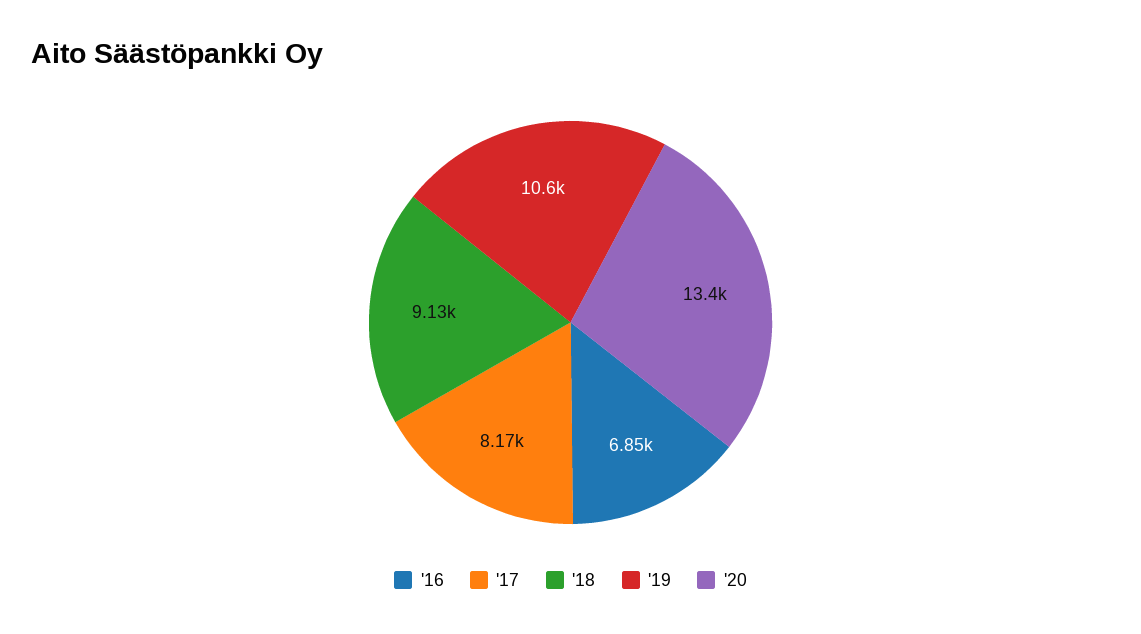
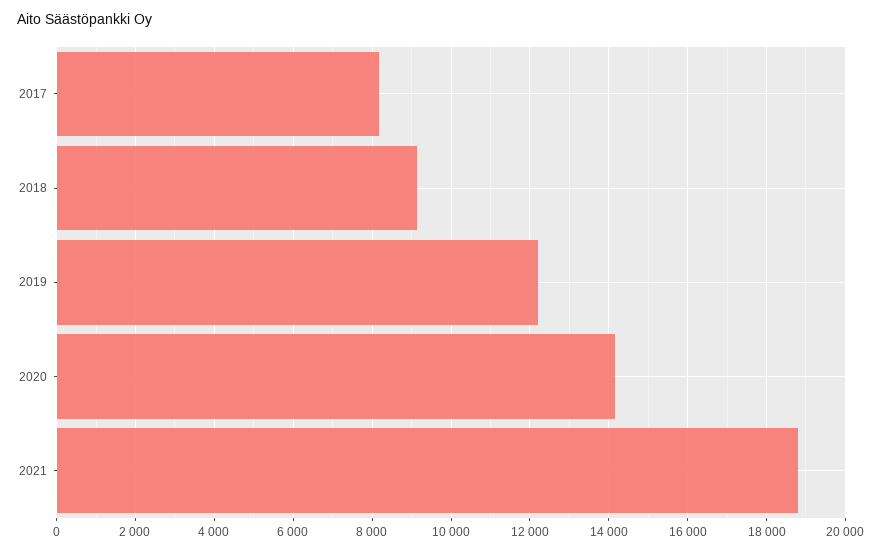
'16: 6850 -> none
'19: 10600 -> 12200
'20: 13400 -> 14200
2021: none -> 18800

